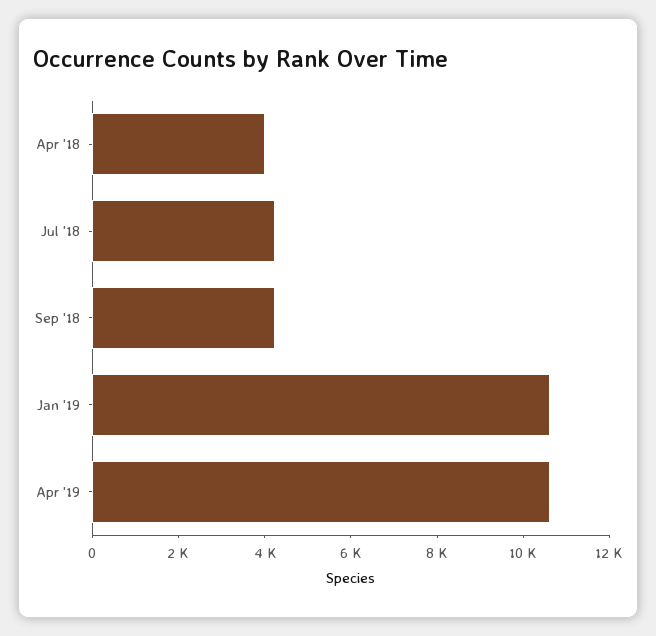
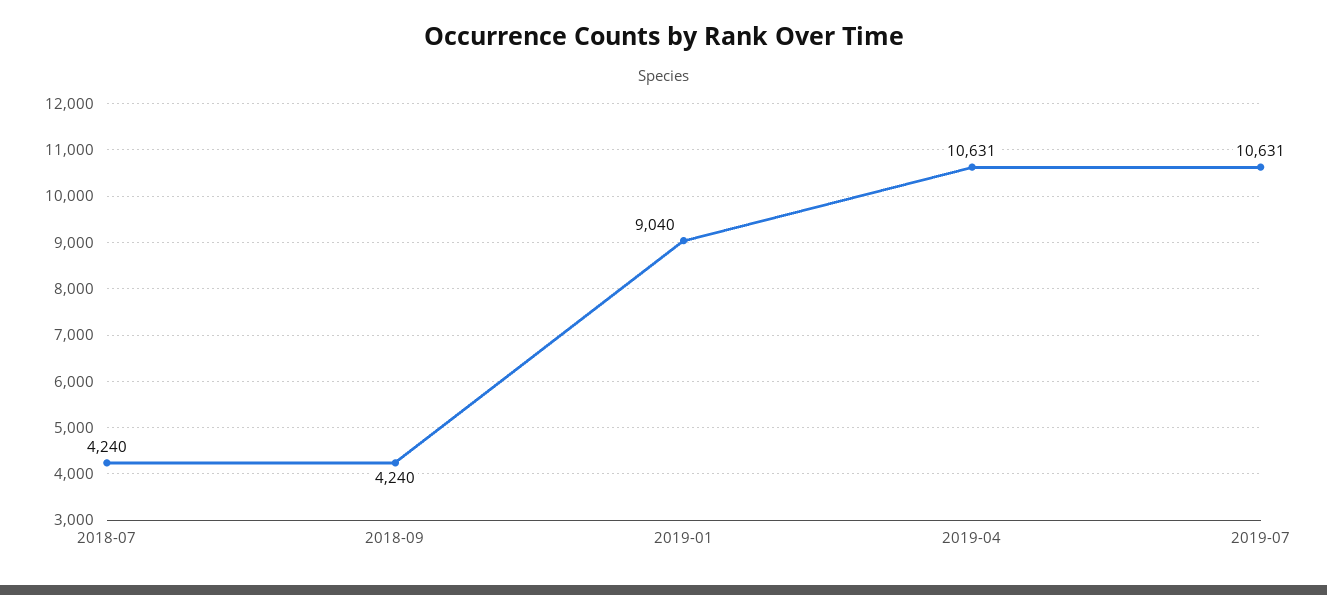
Apr '18: 4000 -> none
Jan '19: 10500 -> 9040
2019-07: none -> 10631

